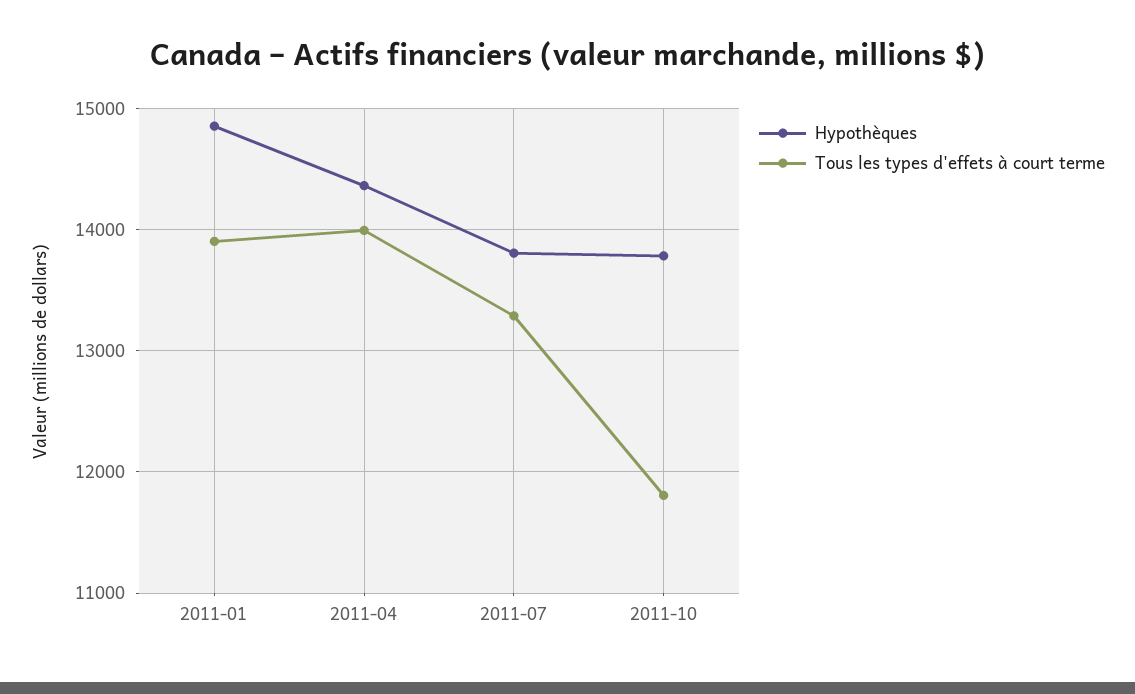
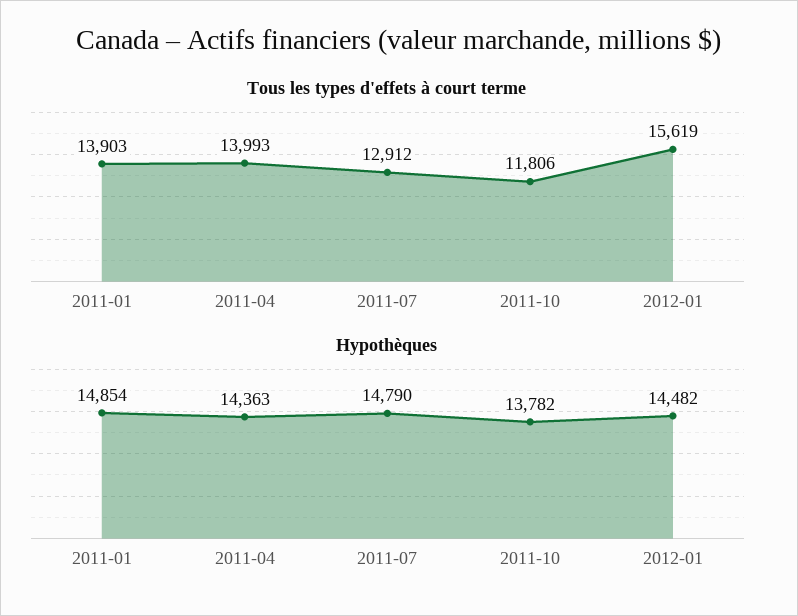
Hypothèques, 2011-07: 13800 -> 14790
Tous les types d'effets à court terme, 2011-07: 13300 -> 12912
Tous les types d'effets à court terme, 2012-01: none -> 15619
Hypothèques, 2012-01: none -> 14482

